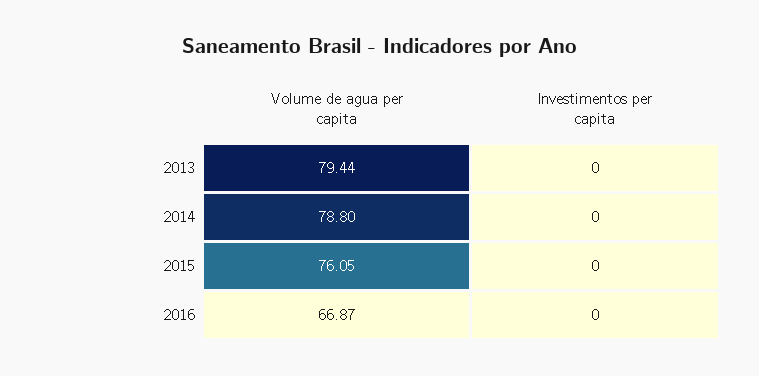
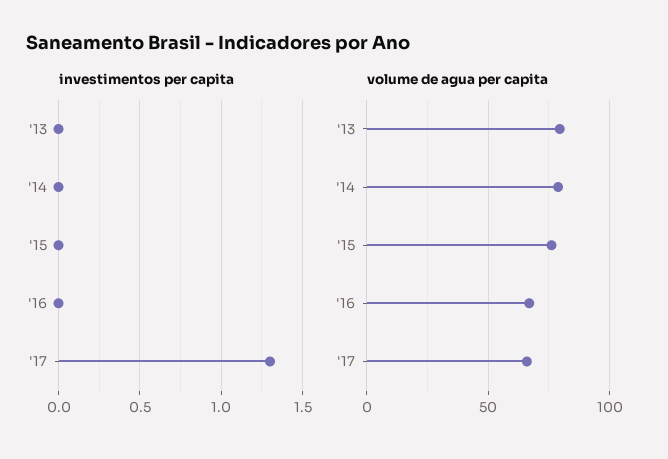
Investimentos per capita, '17: none -> 1.3
Volume de agua per capita, '17: none -> 65

